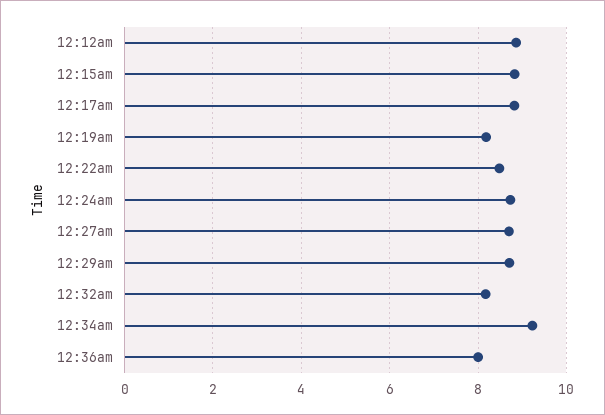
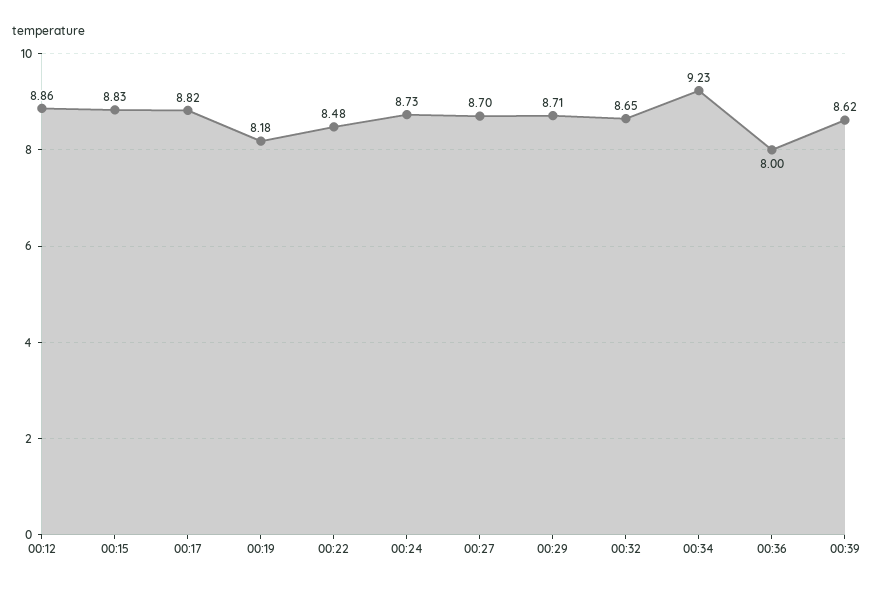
12:32am: 8.2 -> 8.65
00:39: none -> 8.62

